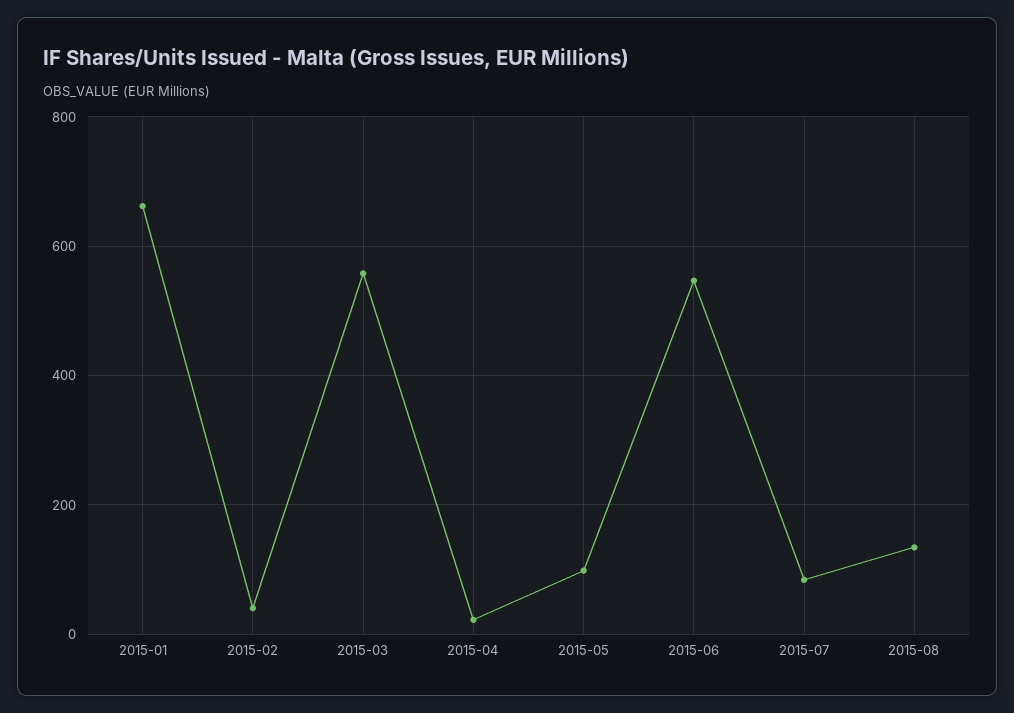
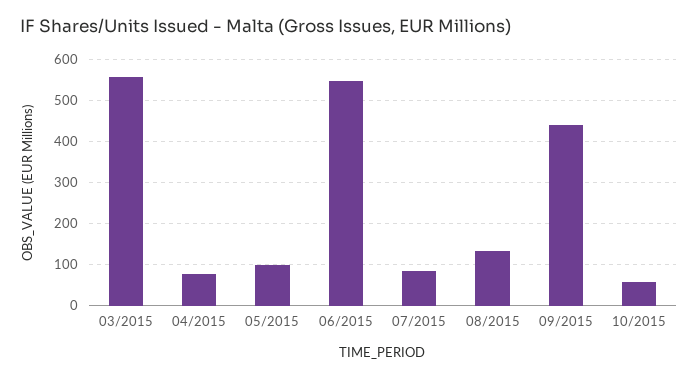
2015-01: 660 -> none
2015-02: 40 -> none
2015-04: 20 -> 80
09/2015: none -> 440
10/2015: none -> 60

